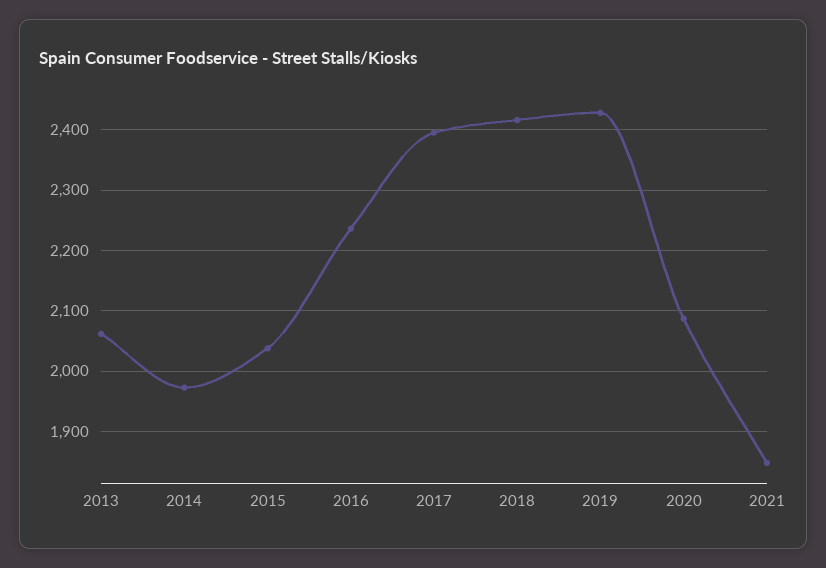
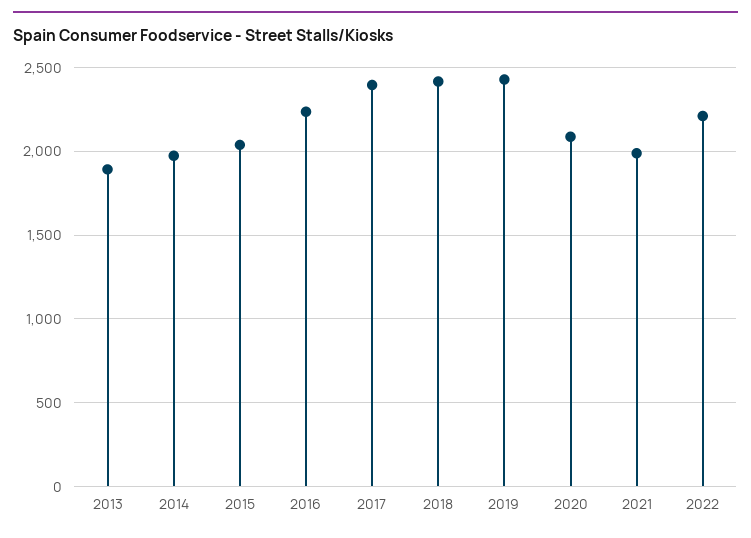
2013: 2060 -> 1900
2021: 1850 -> 2000
2022: none -> 2200

